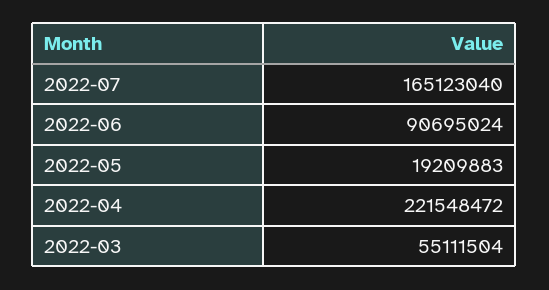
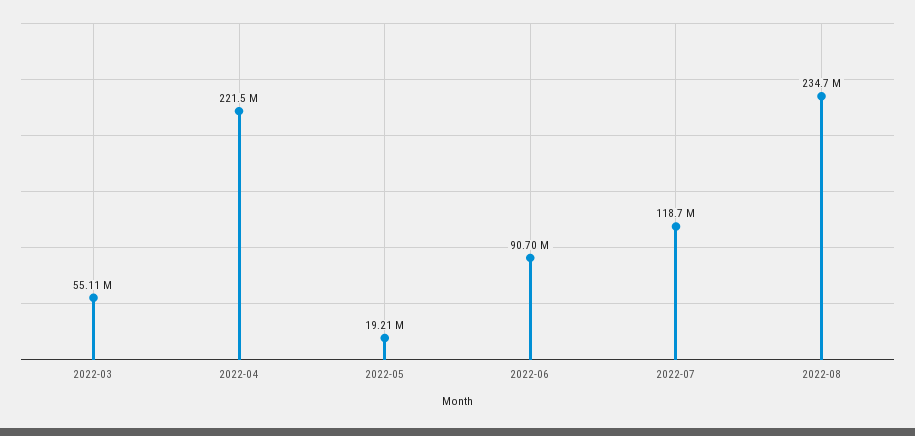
2022-07: 165123040 -> 118700000
2022-08: none -> 234700000

